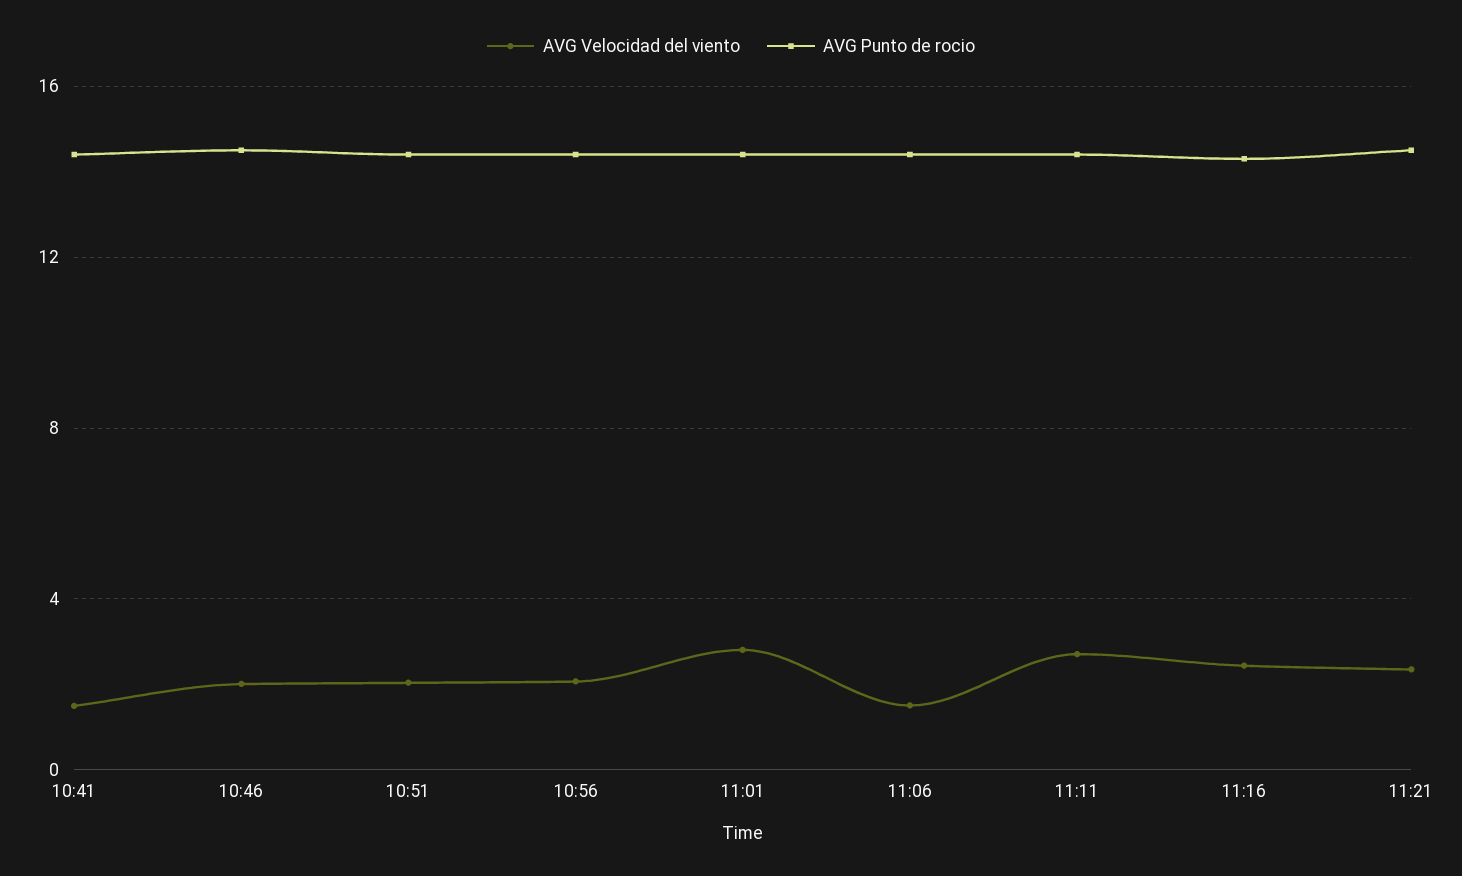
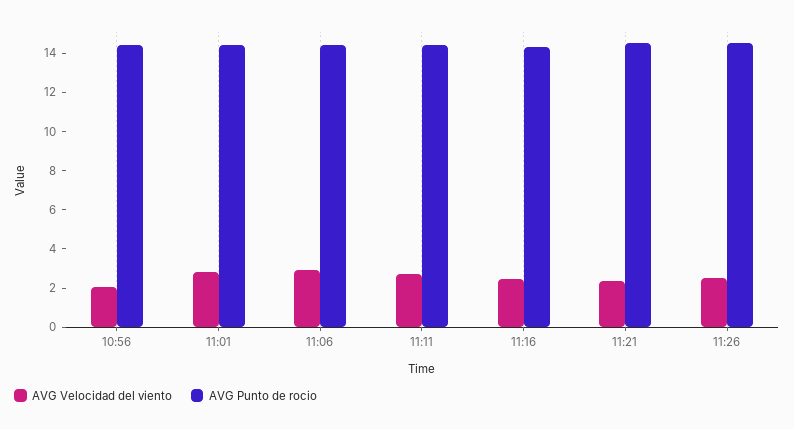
AVG Velocidad del viento, 10:41: 1.5 -> none
AVG Punto de rocio, 10:41: 14.5 -> none
AVG Velocidad del viento, 10:46: 2 -> none
AVG Punto de rocio, 10:46: 14.5 -> none
AVG Velocidad del viento, 10:51: 2 -> none
AVG Punto de rocio, 10:51: 14.5 -> none
AVG Velocidad del viento, 11:06: 1.5 -> 3
AVG Velocidad del viento, 11:26: none -> 2.5
AVG Punto de rocio, 11:26: none -> 14.5

